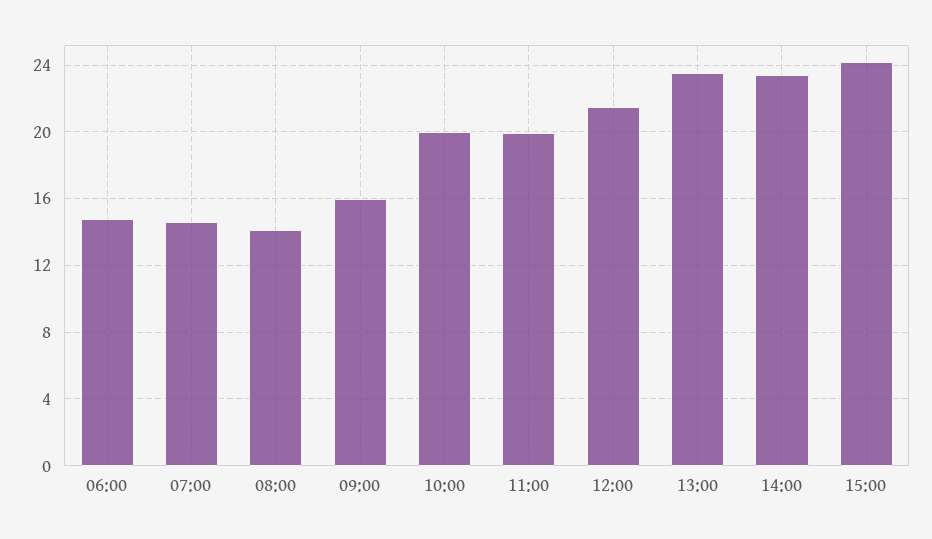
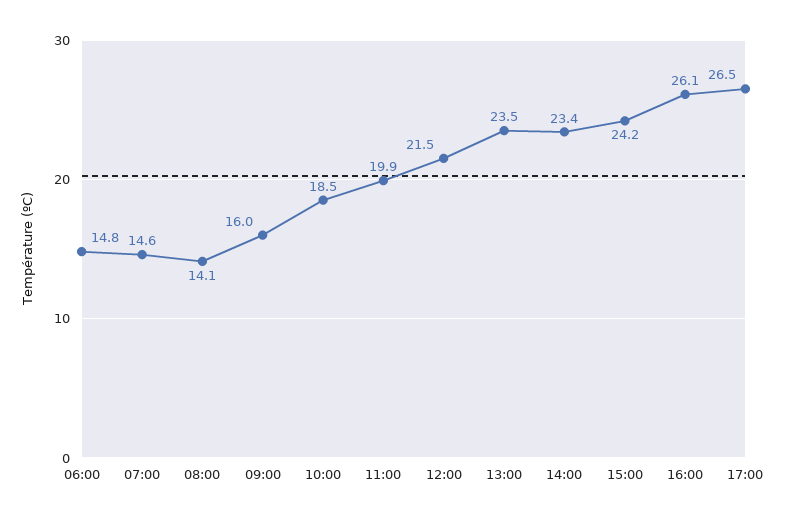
10:00: 20 -> 18.5
16:00: none -> 26.1
17:00: none -> 26.5

